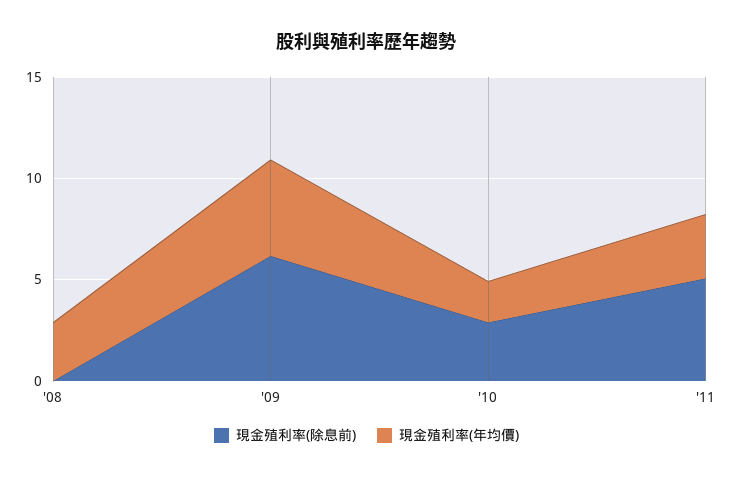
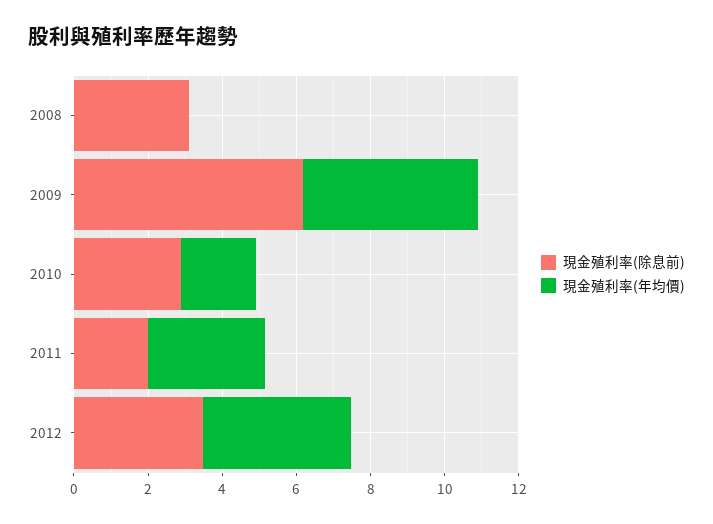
現金殖利率(除息前), '08: 0 -> 3
現金殖利率(年均價), '08: 3 -> 0
現金殖利率(除息前), '11: 5 -> 2
現金殖利率(除息前), 2012: none -> 3.5
現金殖利率(年均價), 2012: none -> 4

